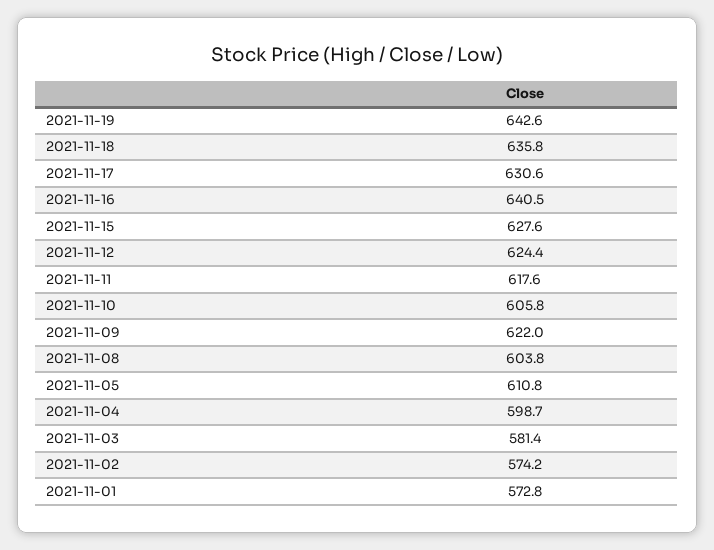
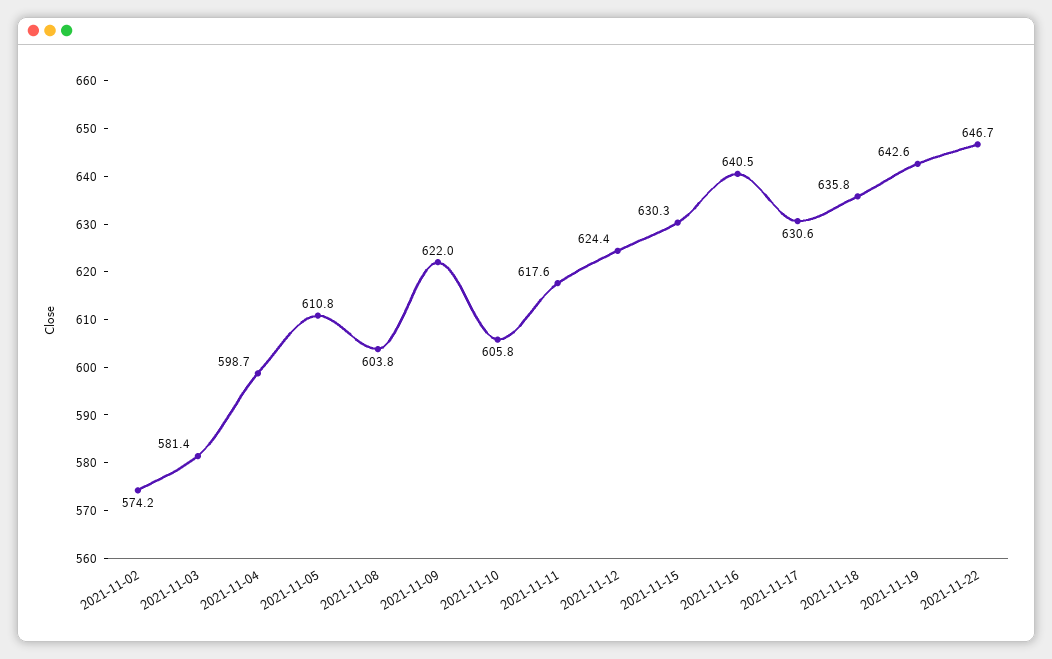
2021-11-15: 627.6 -> 630.3
2021-11-01: 572.8 -> none
2021-11-22: none -> 646.7

